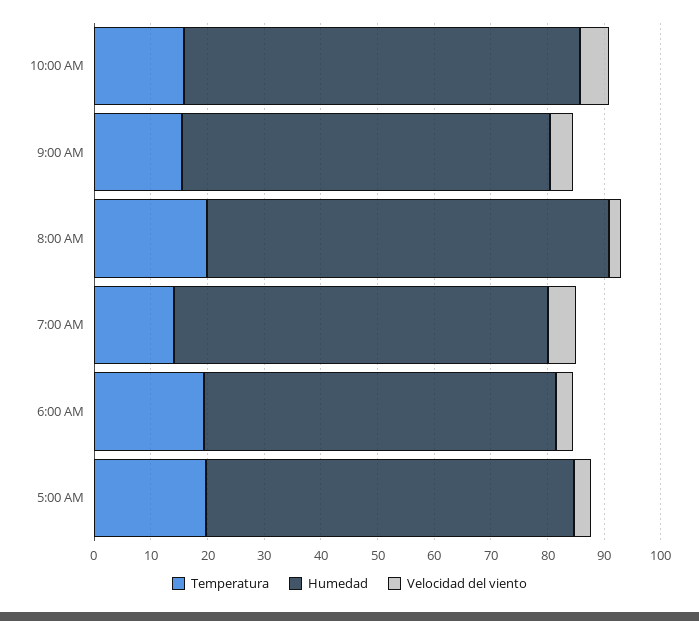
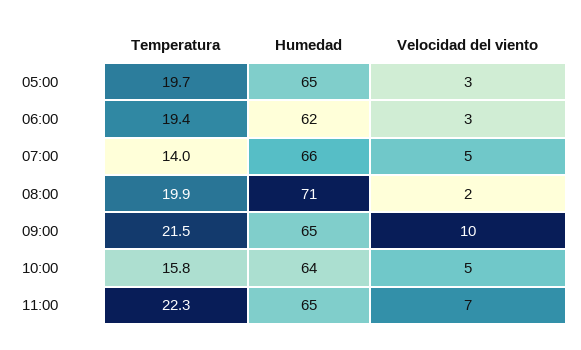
Humedad, 10:00 AM: 70 -> 64
Temperatura, 9:00 AM: 16 -> 21.5
Velocidad del viento, 9:00 AM: 4 -> 10
Temperatura, 11:00: none -> 22.3
Humedad, 11:00: none -> 65
Velocidad del viento, 11:00: none -> 7

